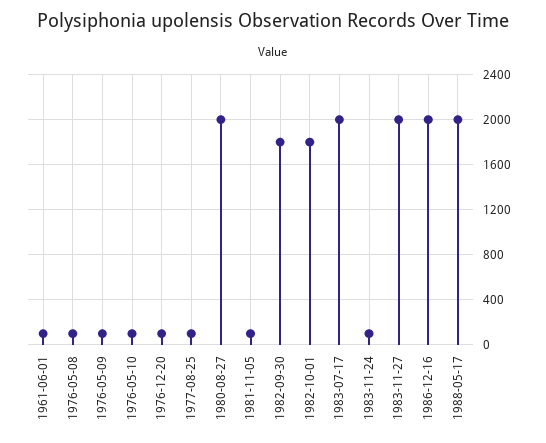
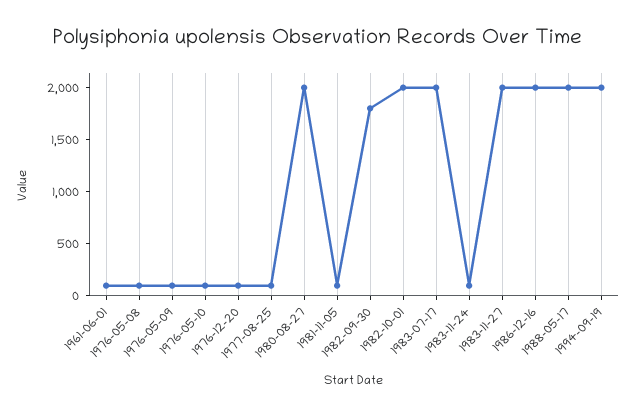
1982-10-01: 1800 -> 2000
1994-09-19: none -> 2000

